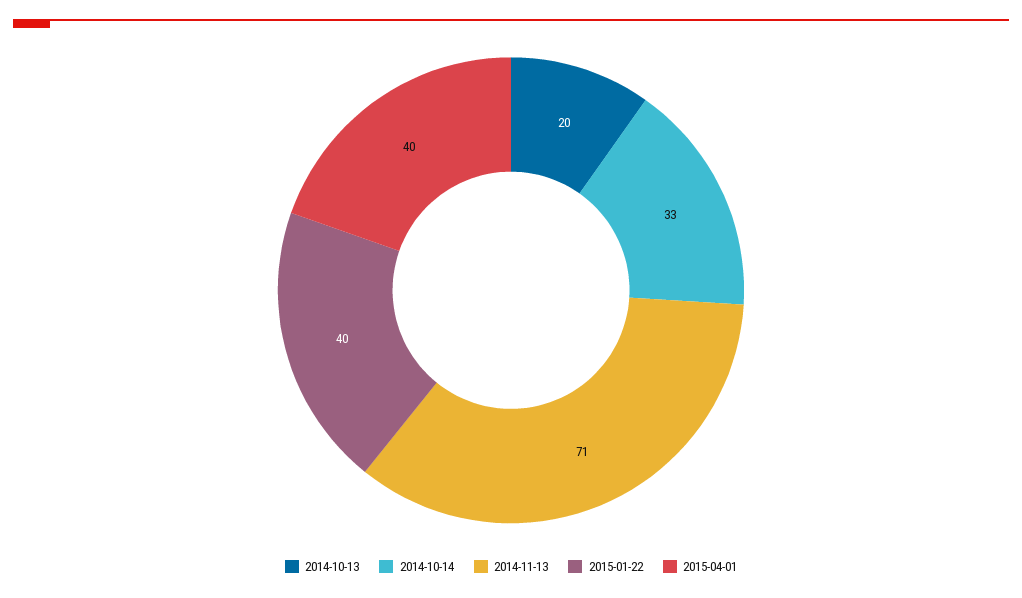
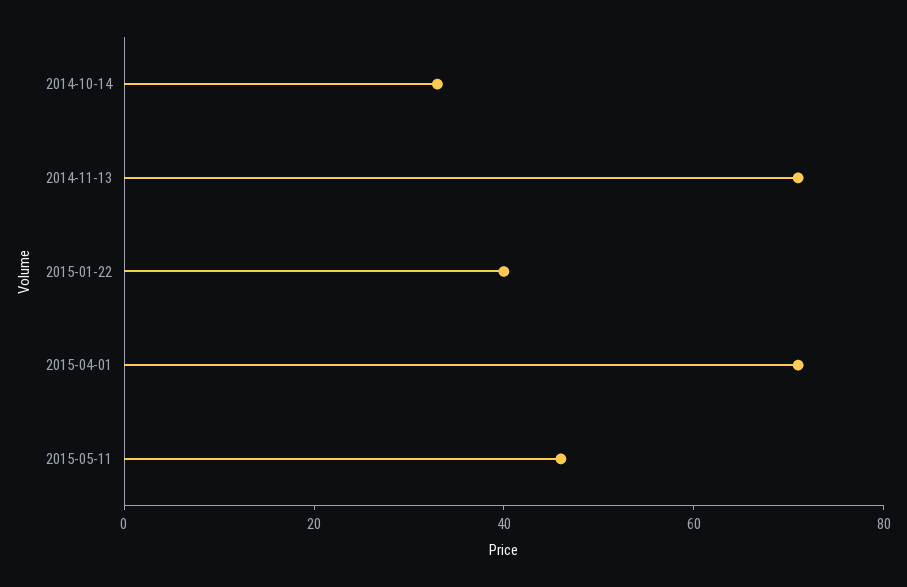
2014-10-13: 20 -> none
2015-04-01: 40 -> 70
2015-05-11: none -> 45

